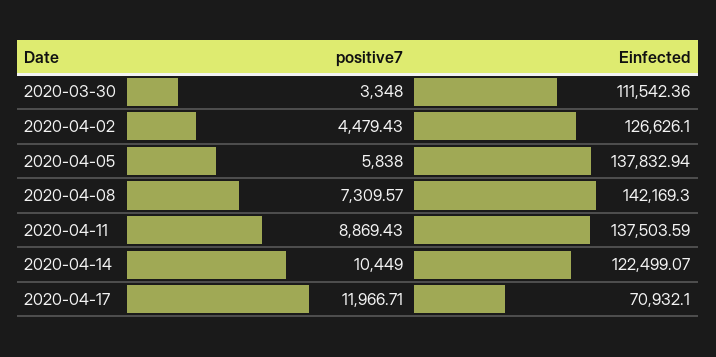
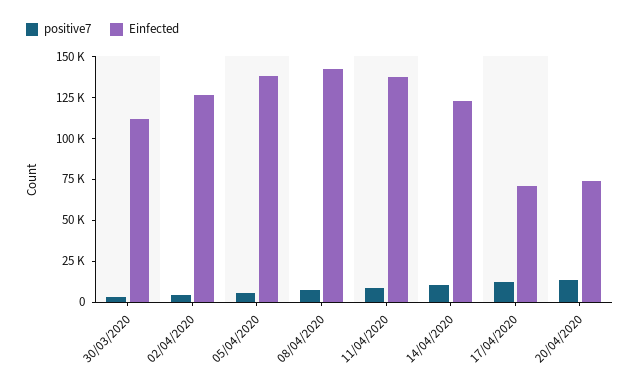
positive7, 20/04/2020: none -> 15000
Einfected, 20/04/2020: none -> 75000

